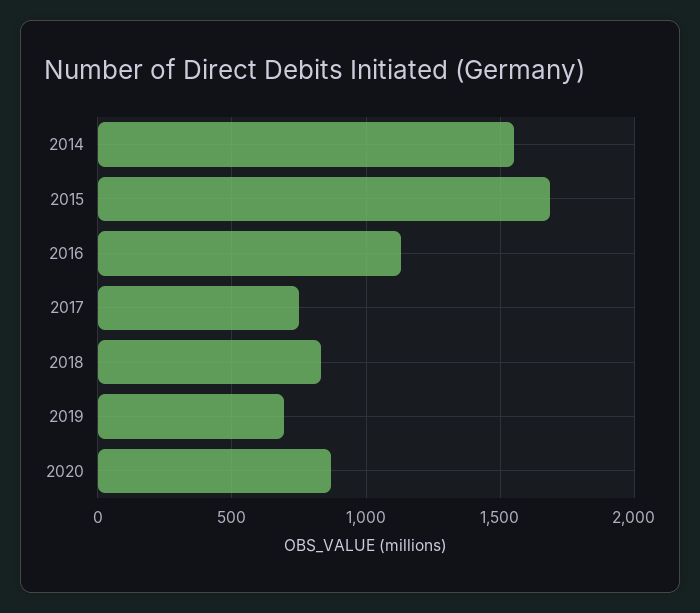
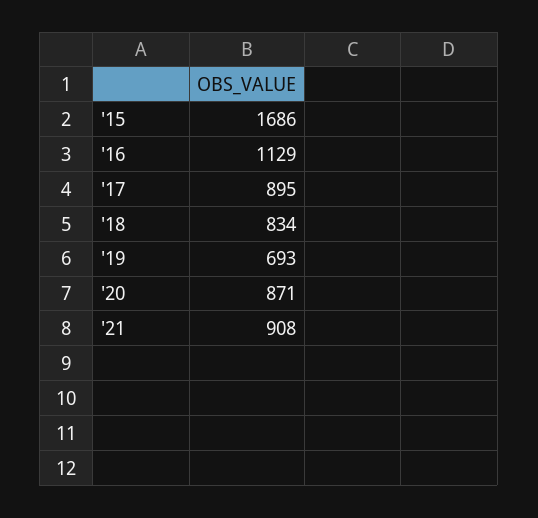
2014: 1550 -> none
2017: 750 -> 895
'21: none -> 908

